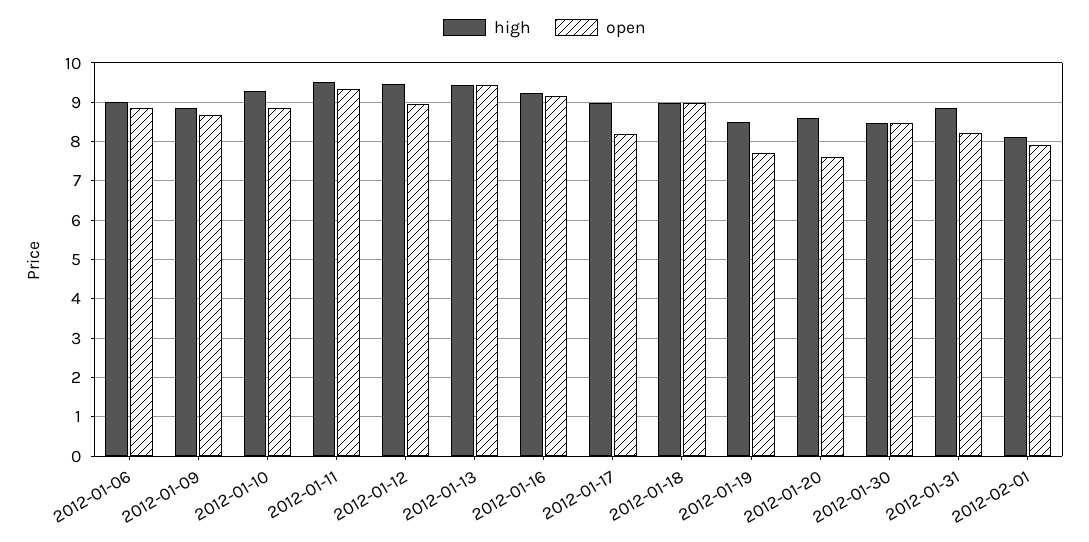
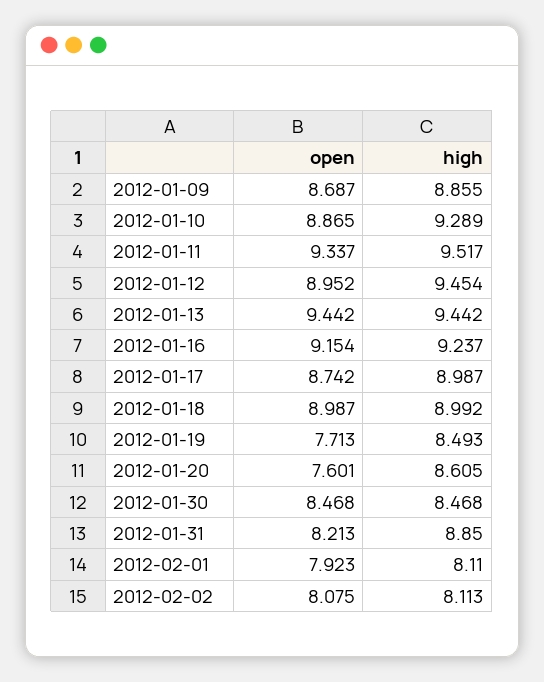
high, 2012-01-06: 9 -> none
open, 2012-01-06: 8.8 -> none
open, 2012-01-17: 8.2 -> 8.742
open, 2012-02-02: none -> 8.075
high, 2012-02-02: none -> 8.113

